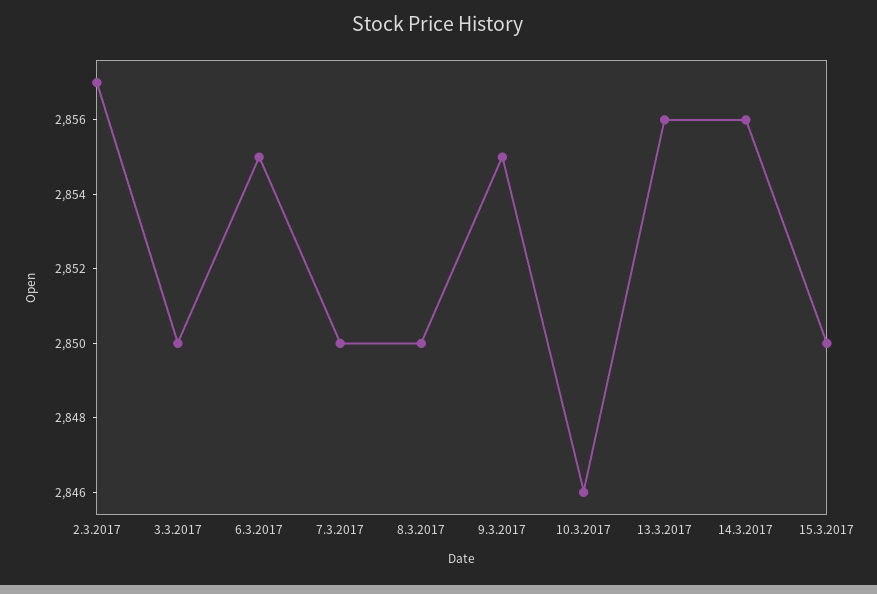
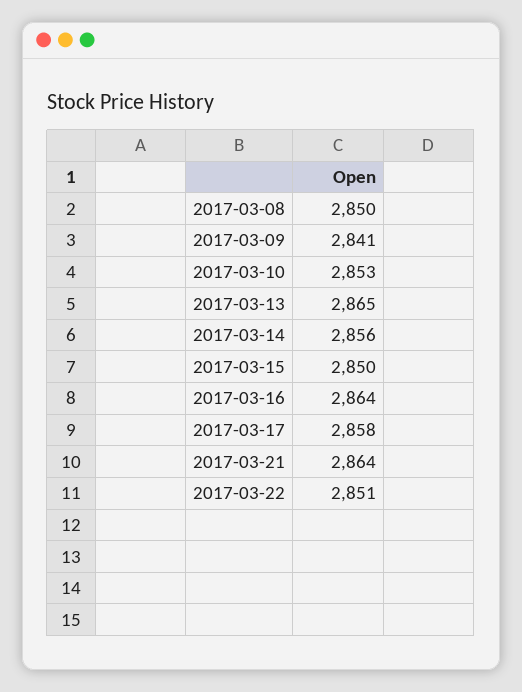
2.3.2017: 2857 -> none
3.3.2017: 2850 -> none
6.3.2017: 2855 -> none
7.3.2017: 2850 -> none
9.3.2017: 2855 -> 2841
10.3.2017: 2846 -> 2853
13.3.2017: 2856 -> 2865
2017-03-16: none -> 2864
2017-03-17: none -> 2858
2017-03-21: none -> 2864
2017-03-22: none -> 2851

